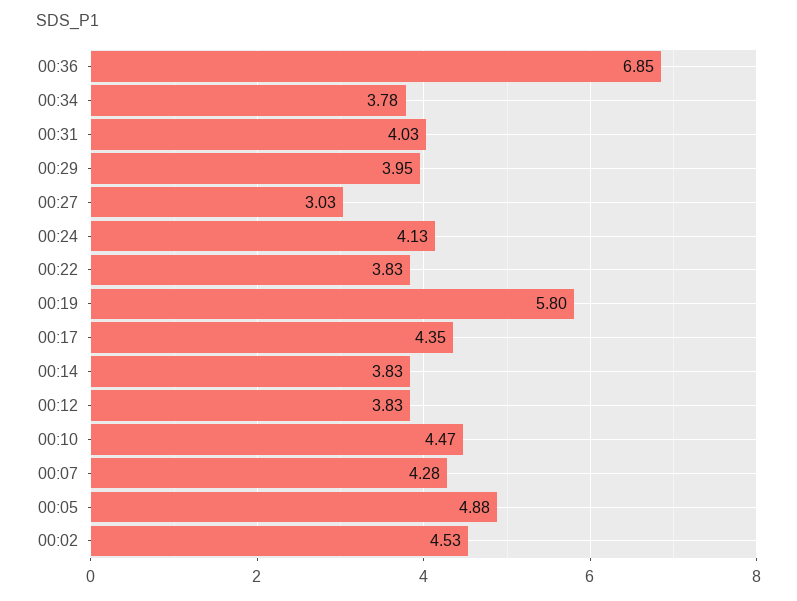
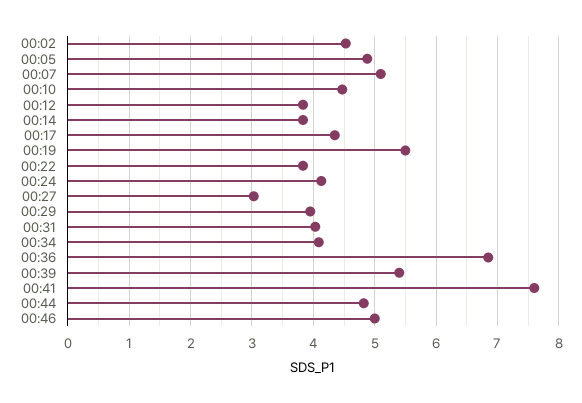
00:34: 3.78 -> 4.1
00:19: 5.8 -> 5.5
00:07: 4.28 -> 5.1
00:39: none -> 5.4
00:41: none -> 7.6
00:44: none -> 4.8
00:46: none -> 5

